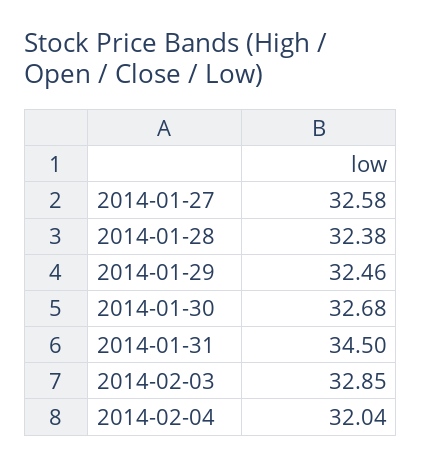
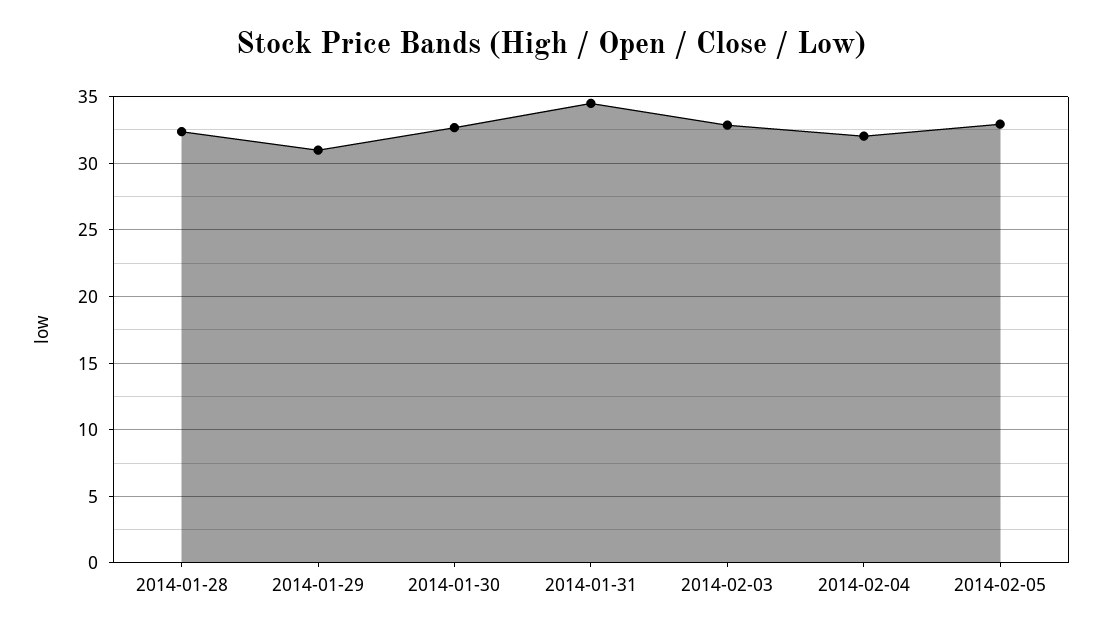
2014-01-27: 32.58 -> none
2014-01-29: 32.46 -> 31
2014-02-05: none -> 33

